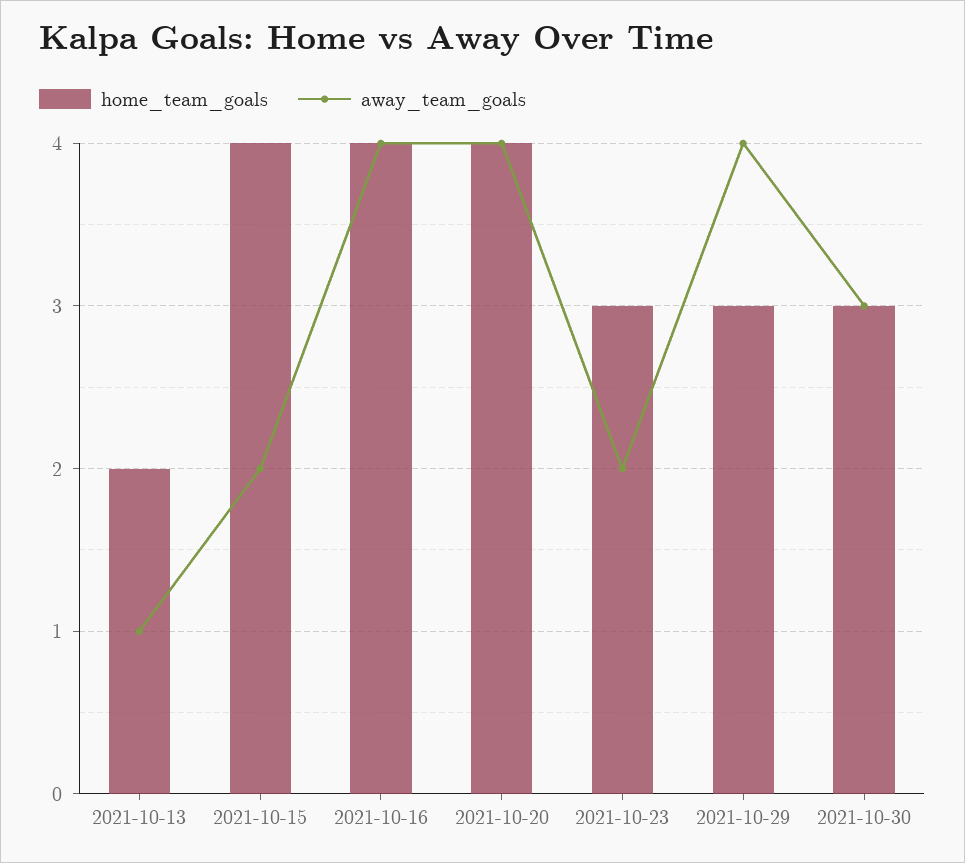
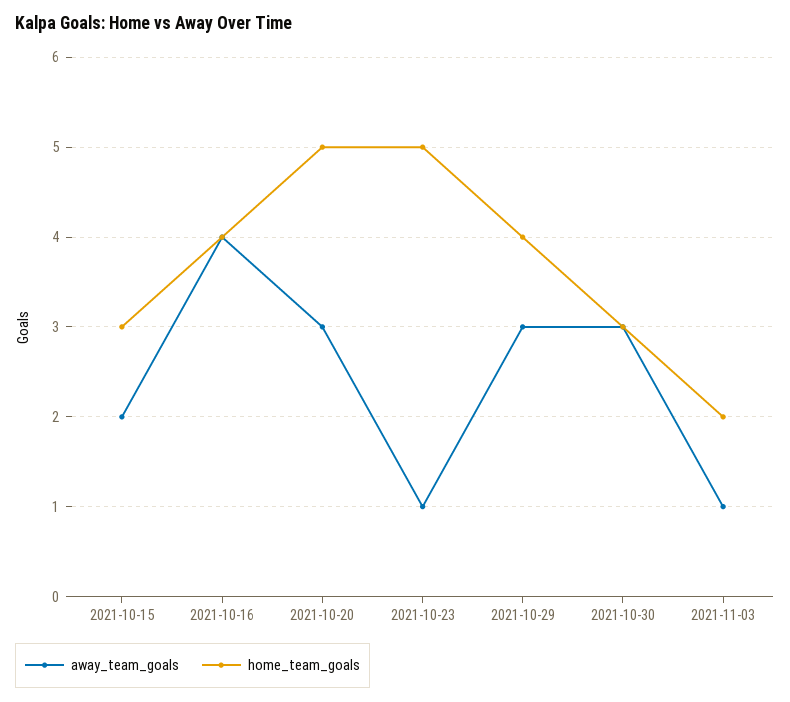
home_team_goals, 2021-10-13: 2 -> none
away_team_goals, 2021-10-13: 1 -> none
home_team_goals, 2021-10-15: 4 -> 3
home_team_goals, 2021-10-20: 4 -> 5
away_team_goals, 2021-10-20: 4 -> 3
home_team_goals, 2021-10-23: 3 -> 5
away_team_goals, 2021-10-23: 2 -> 1
home_team_goals, 2021-10-29: 3 -> 4
away_team_goals, 2021-10-29: 4 -> 3
away_team_goals, 2021-11-03: none -> 1
home_team_goals, 2021-11-03: none -> 2

